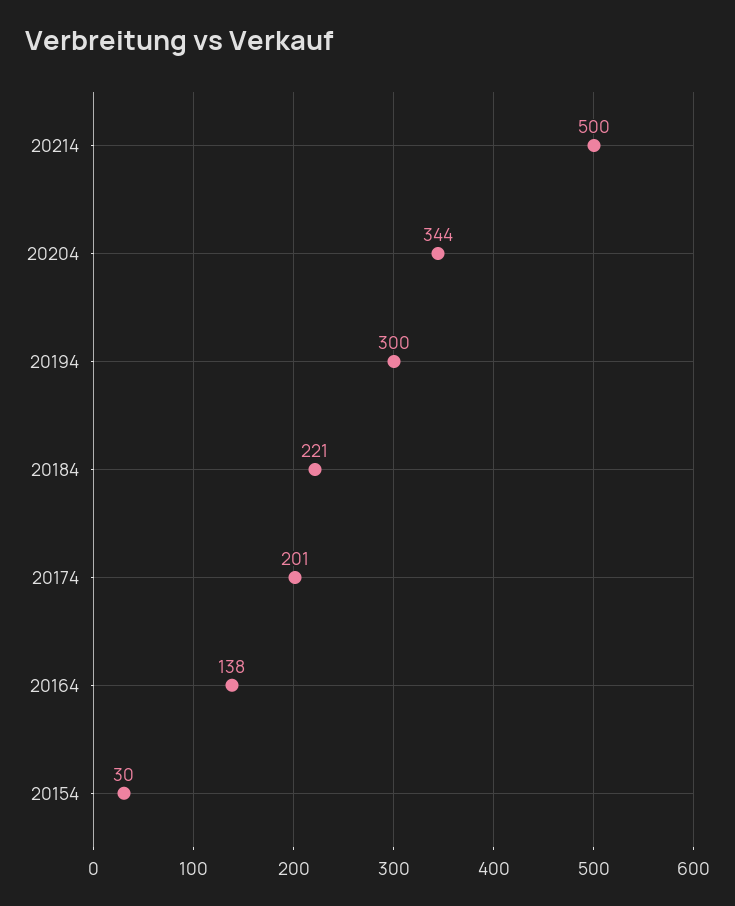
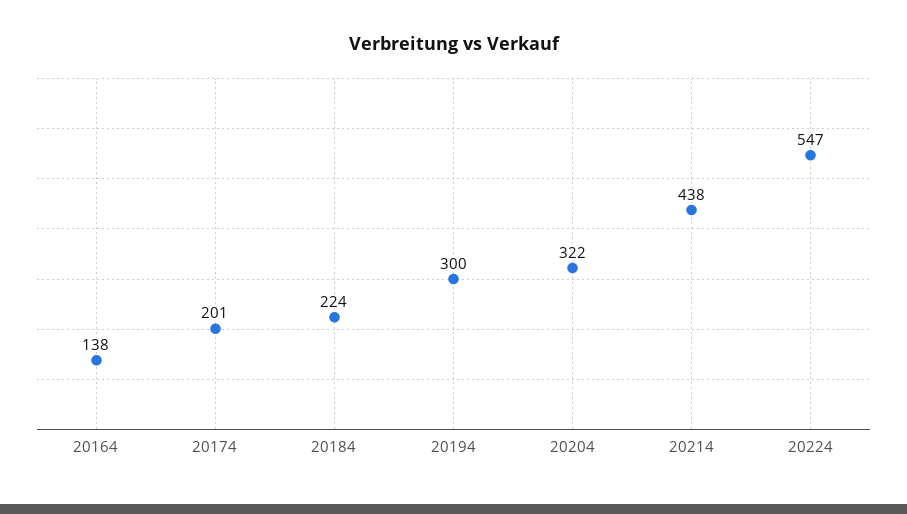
20214: 500 -> 438
20204: 344 -> 322
20184: 221 -> 224
20154: 30 -> none
20224: none -> 547

